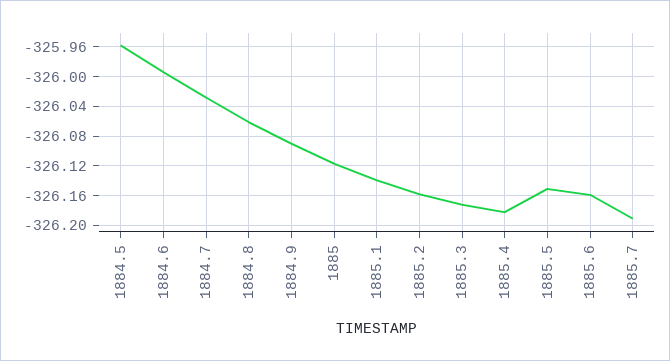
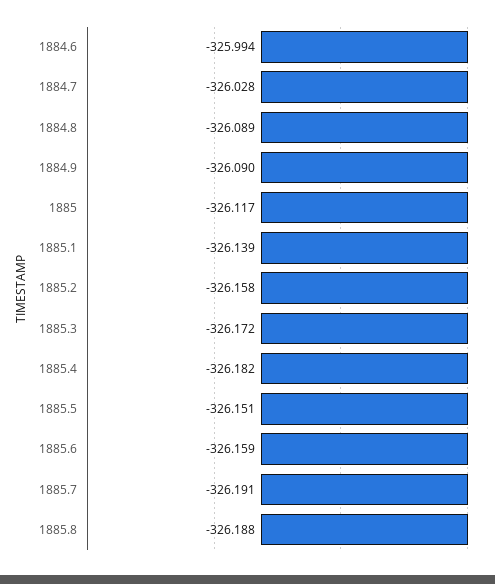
1884.5: -325.96 -> none
1884.8: -326.06 -> -326.089
1885.8: none -> -326.188

